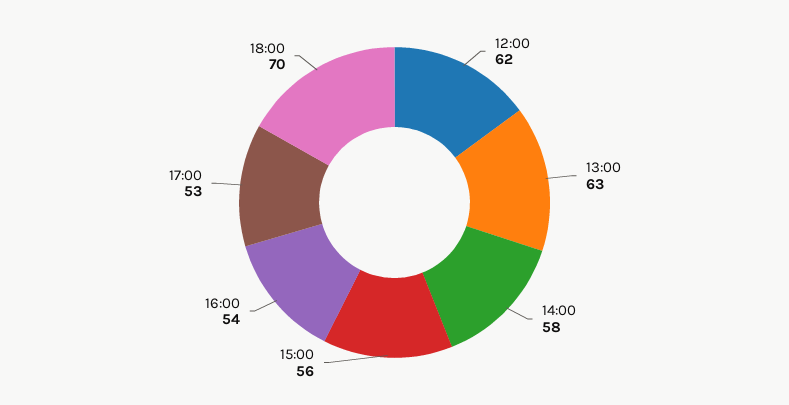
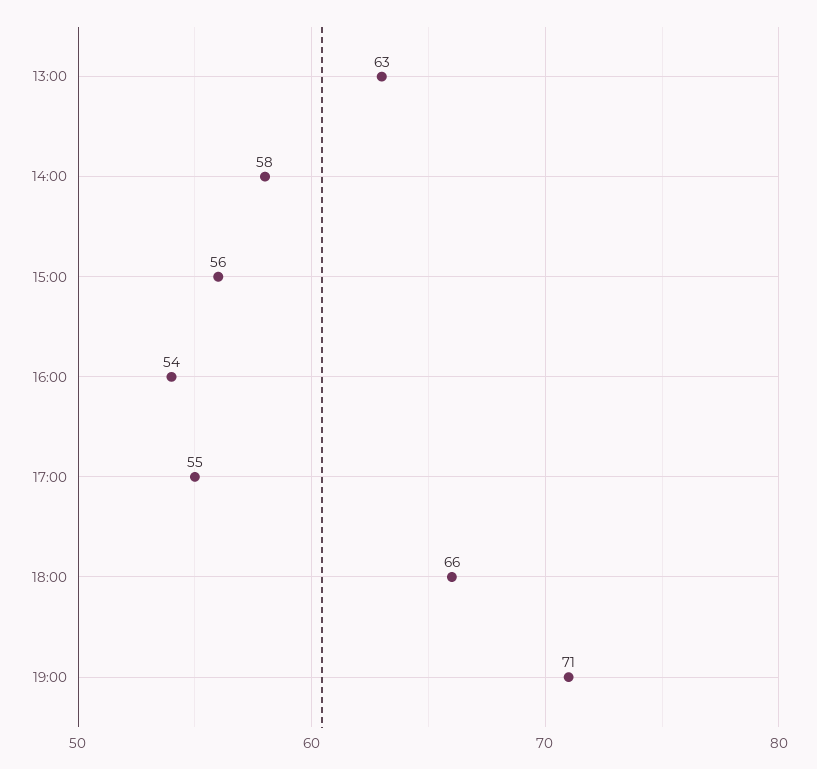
12:00: 62 -> none
17:00: 53 -> 55
18:00: 70 -> 66
19:00: none -> 71

